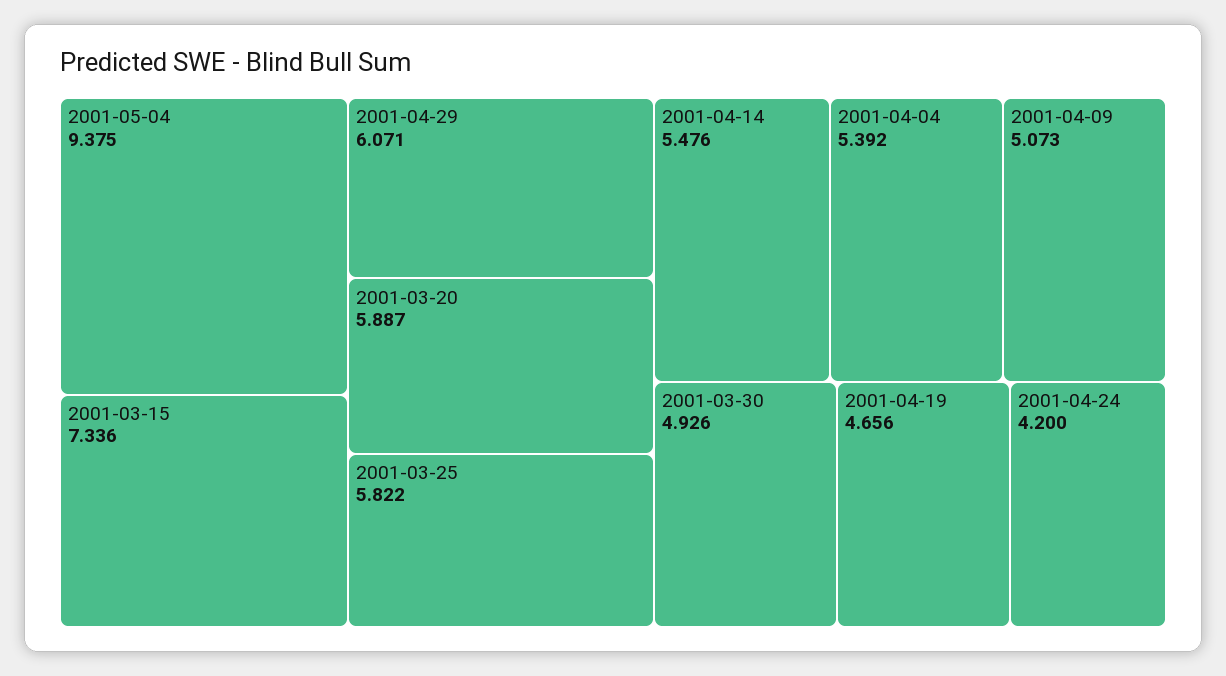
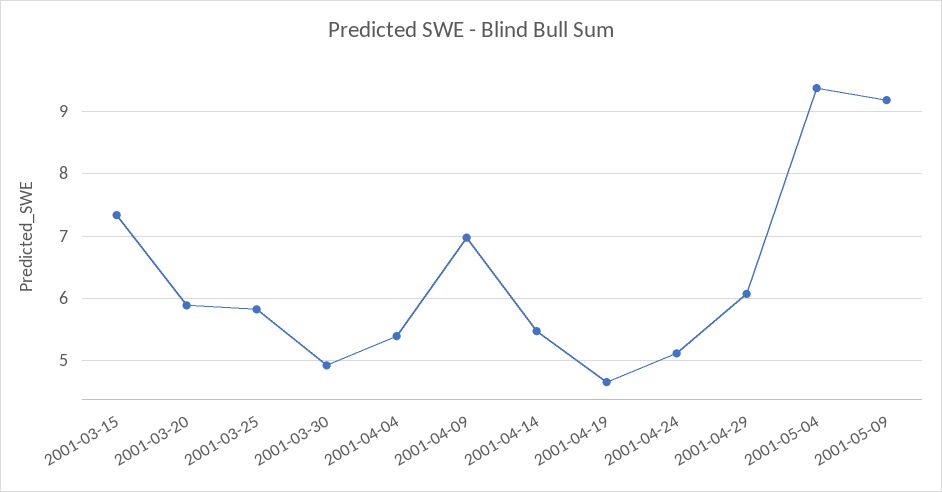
2001-04-09: 5.073 -> 7
2001-04-24: 4.2 -> 5.1
2001-05-09: none -> 9.2

